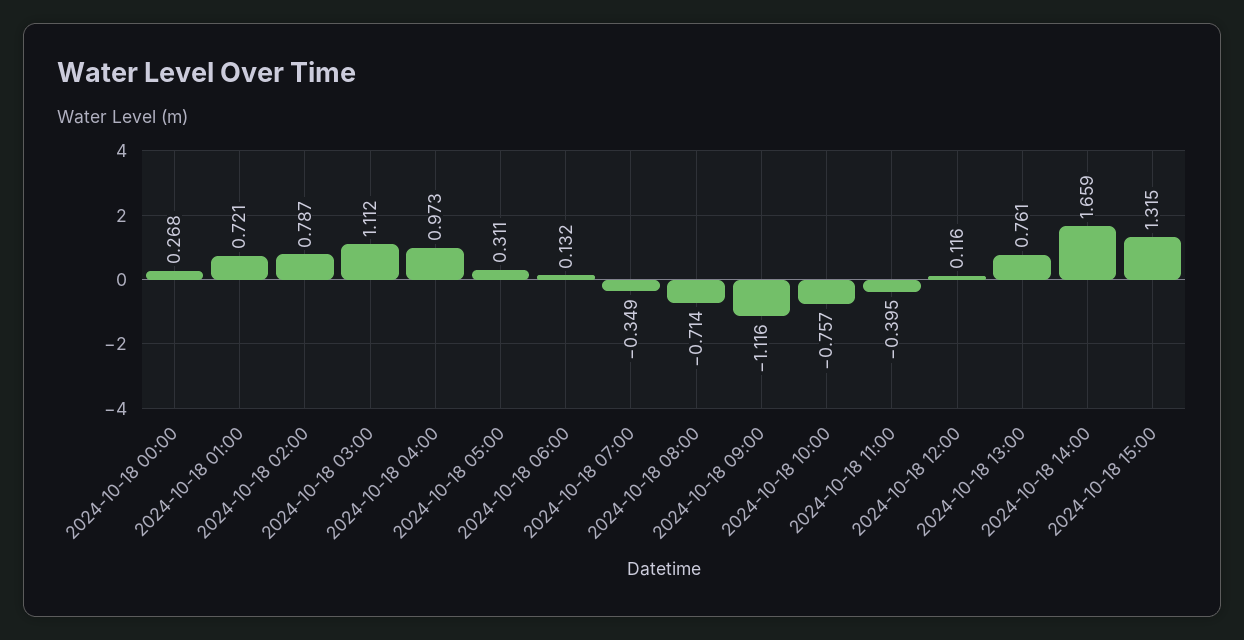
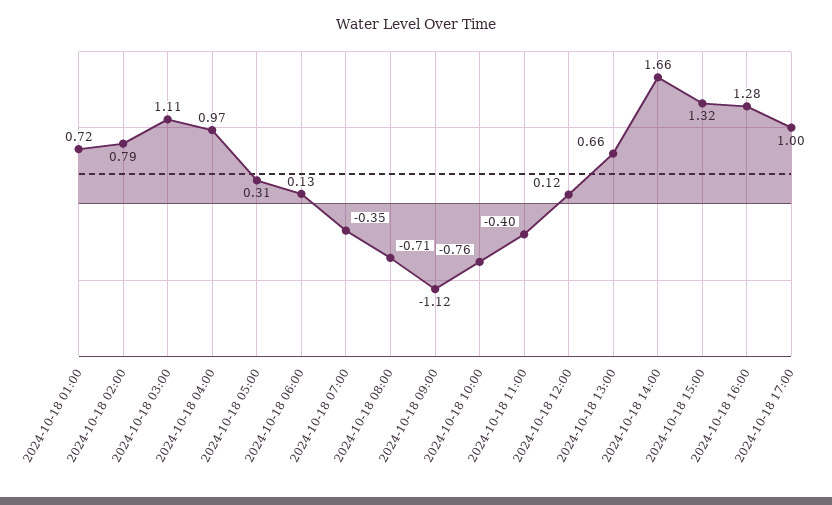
2024-10-18 00:00: 0.268 -> none
2024-10-18 13:00: 0.761 -> 0.66
2024-10-18 16:00: none -> 1.28
2024-10-18 17:00: none -> 1

